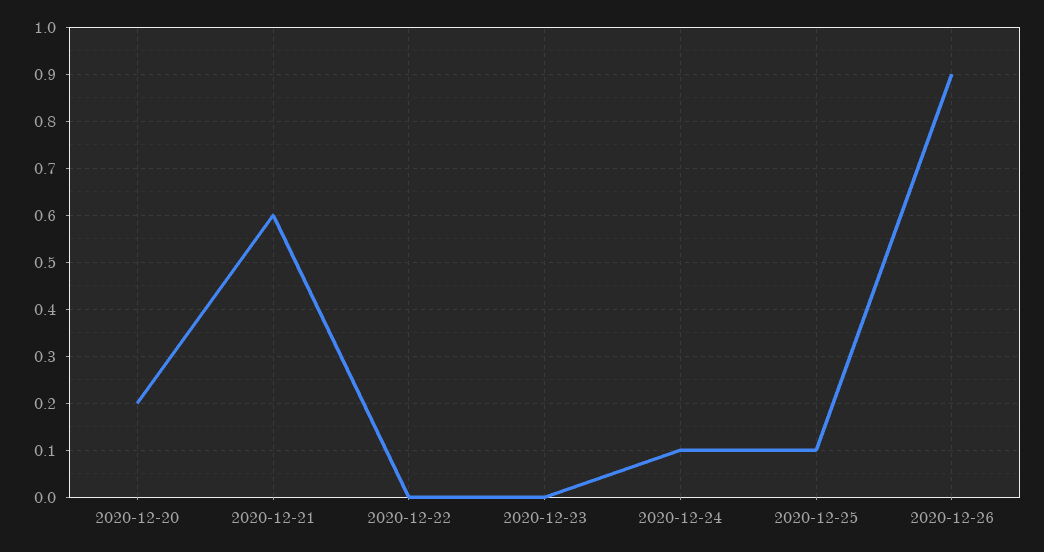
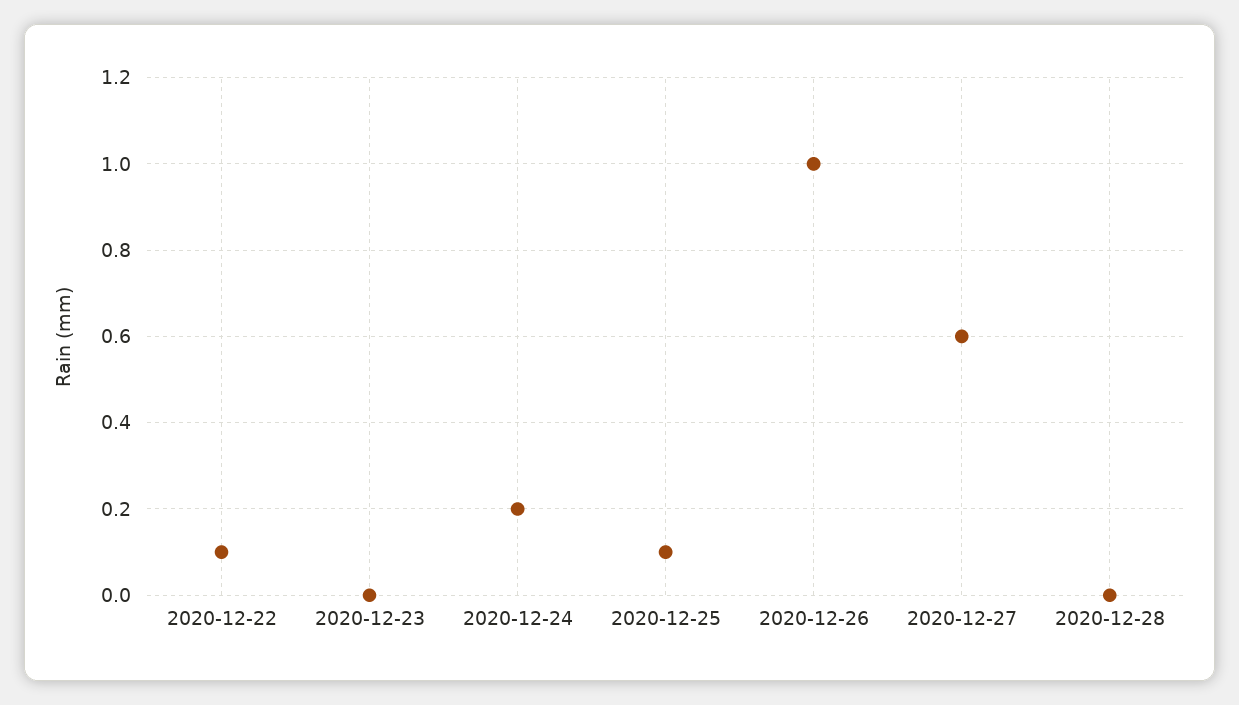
2020-12-20: 0.2 -> none
2020-12-21: 0.6 -> none
2020-12-22: 0 -> 0.1
2020-12-24: 0.1 -> 0.2
2020-12-26: 0.9 -> 1
2020-12-27: none -> 0.6
2020-12-28: none -> 0

